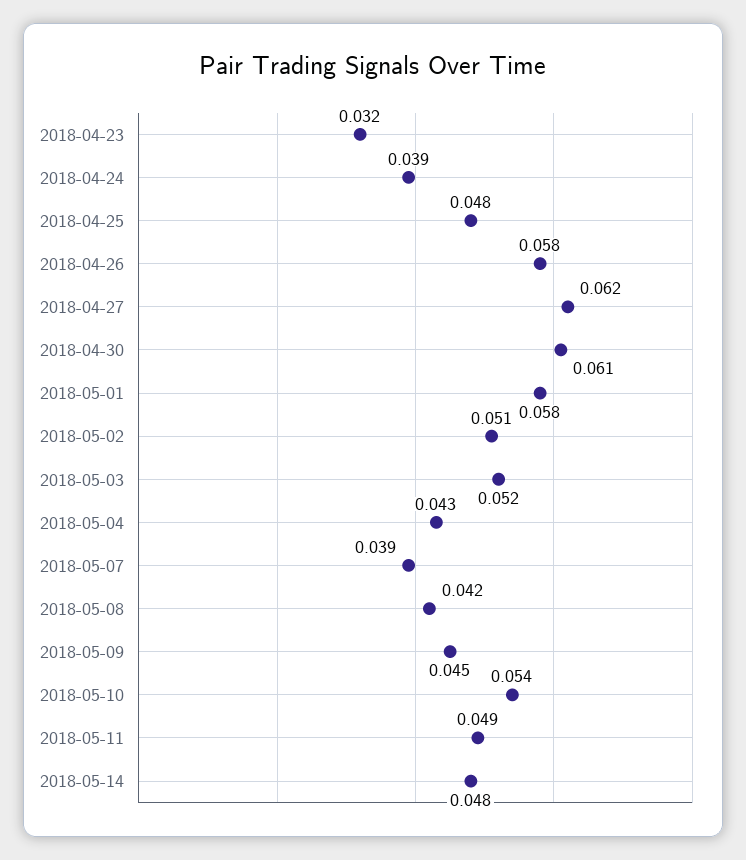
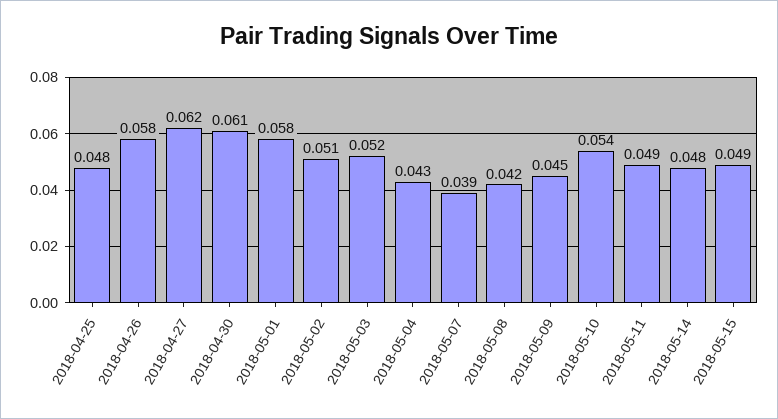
2018-04-23: 0.032 -> none
2018-04-24: 0.039 -> none
2018-05-15: none -> 0.049

